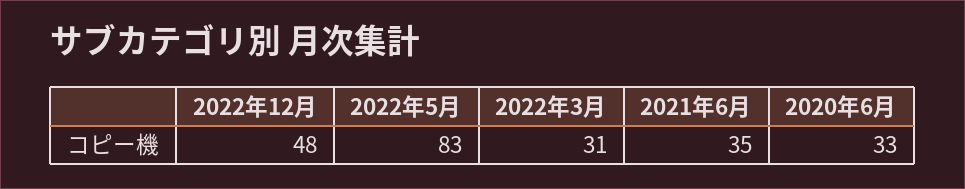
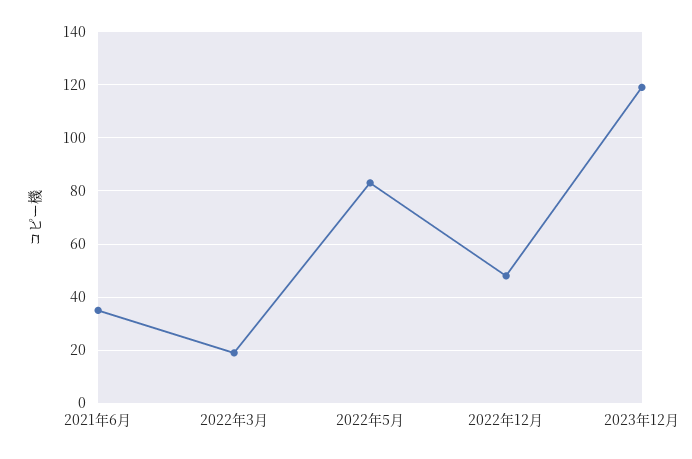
2022年3月: 31 -> 20
2020年6月: 33 -> none
2023年12月: none -> 120

